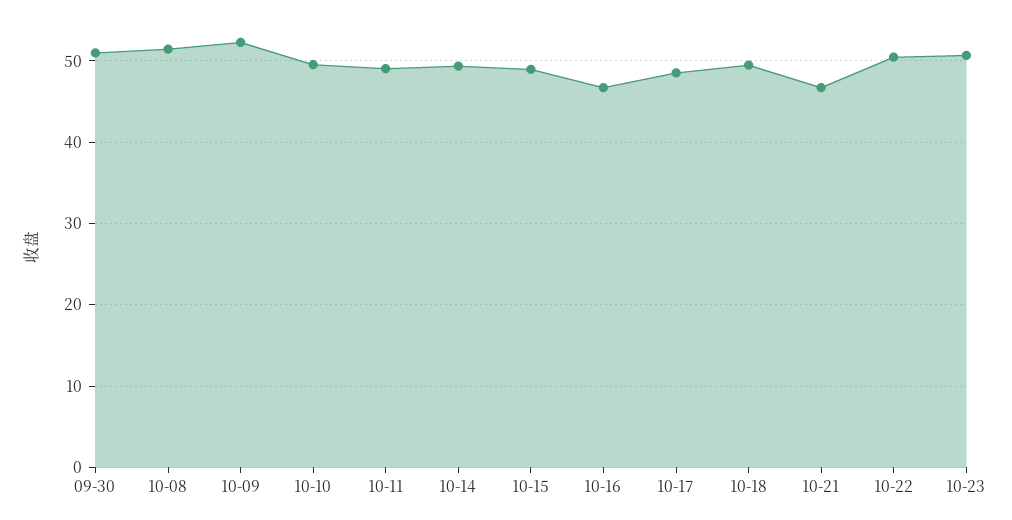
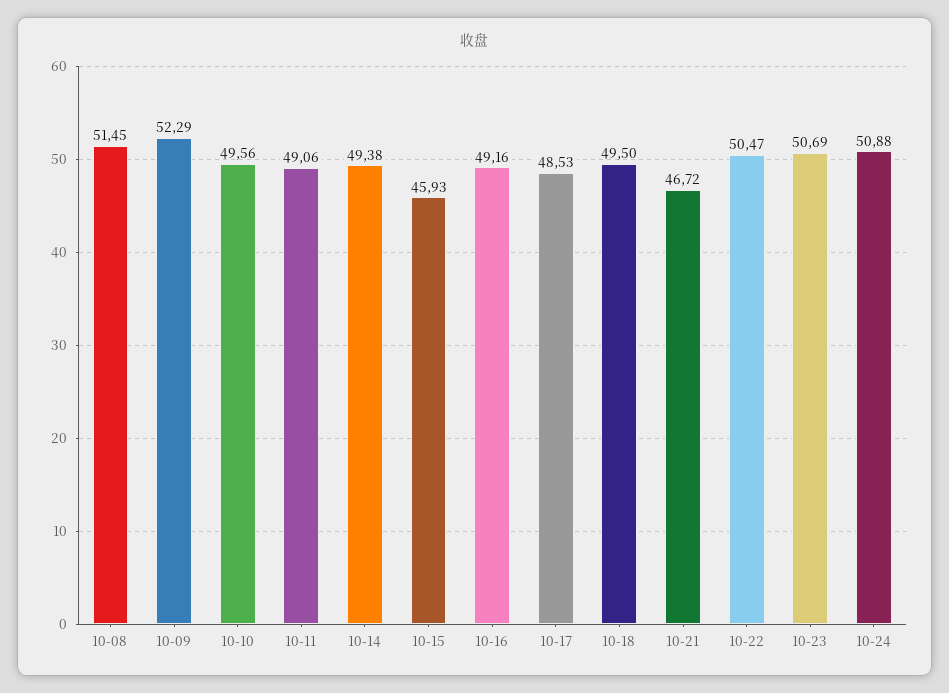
09-30: 51 -> none
10-15: 49 -> 45.93
10-16: 47 -> 49.16
10-24: none -> 50.88

